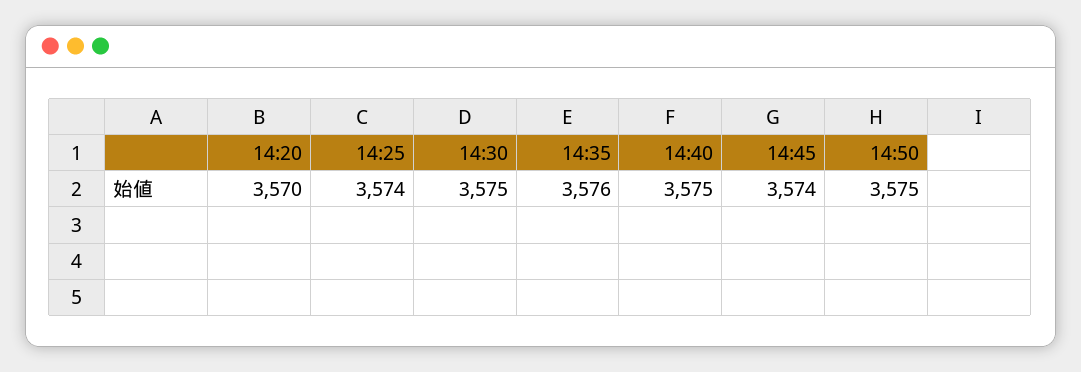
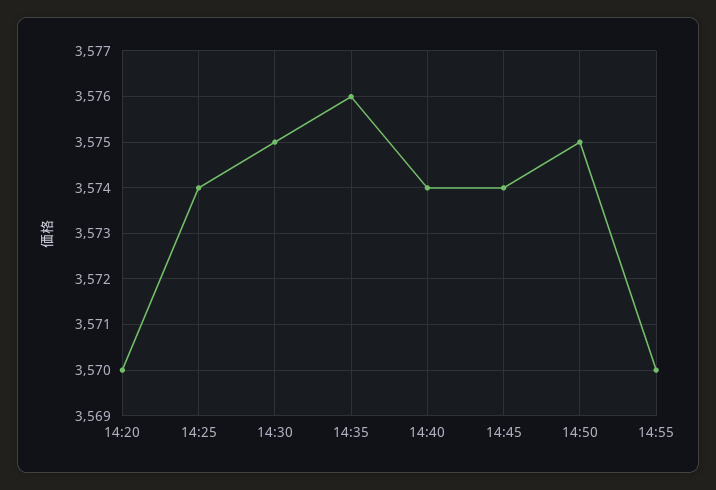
14:40: 3575 -> 3574
14:55: none -> 3570

